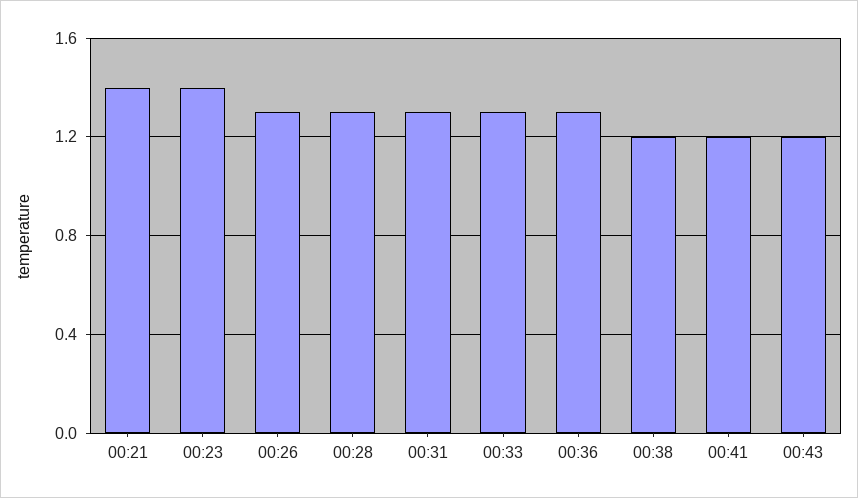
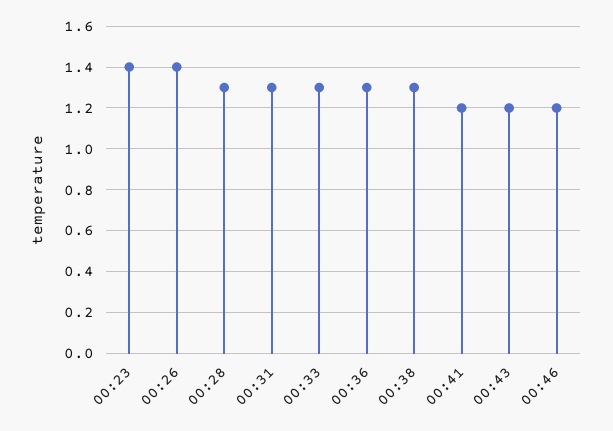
00:21: 1.4 -> none
00:26: 1.3 -> 1.4
00:38: 1.2 -> 1.3
00:46: none -> 1.2

